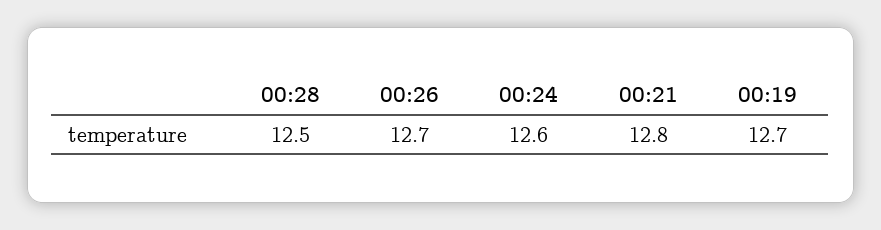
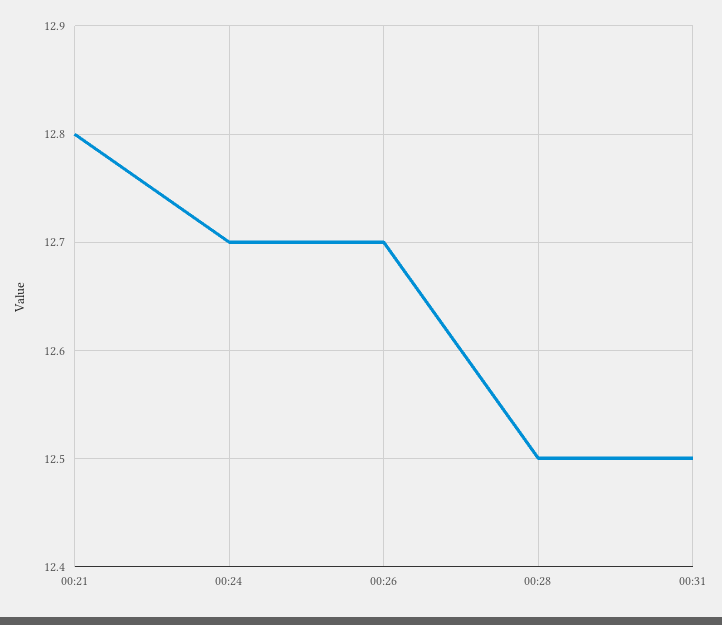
00:24: 12.6 -> 12.7
00:19: 12.7 -> none
00:31: none -> 12.5

